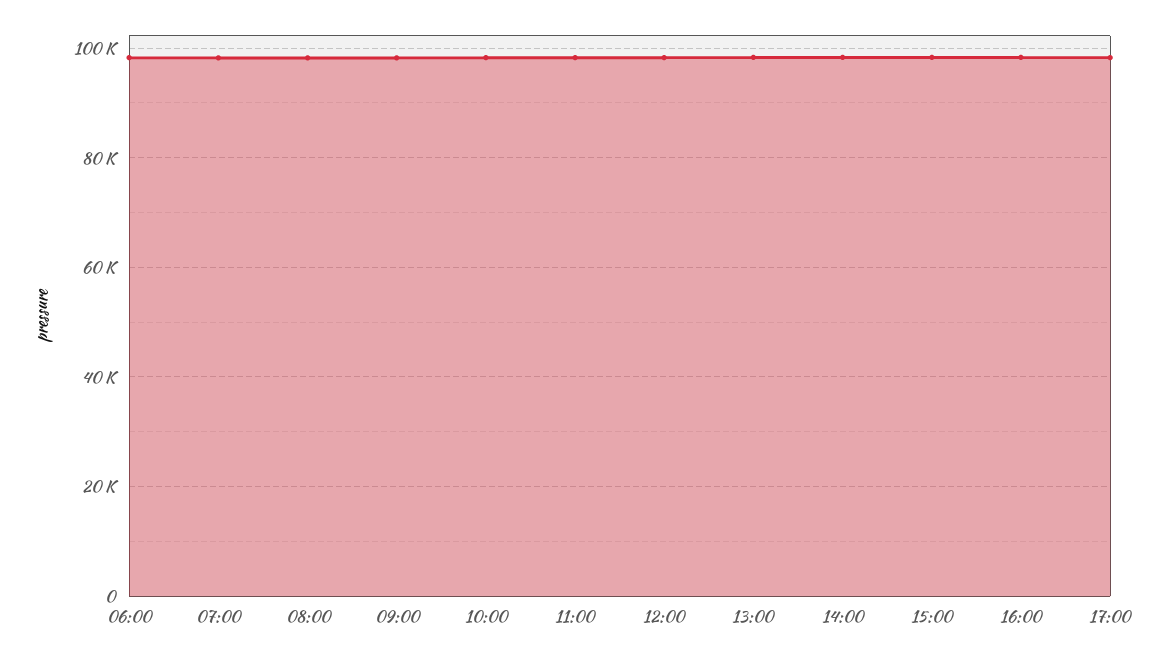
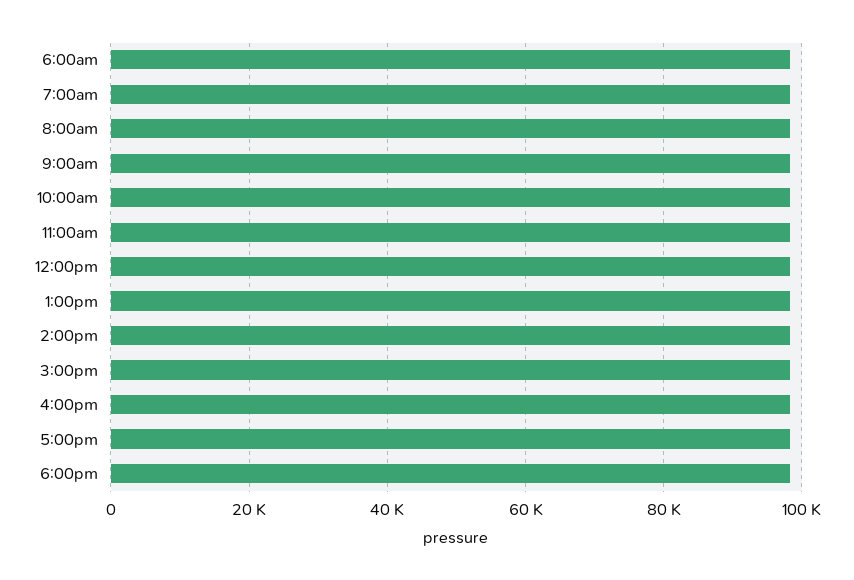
6:00pm: none -> 98000

